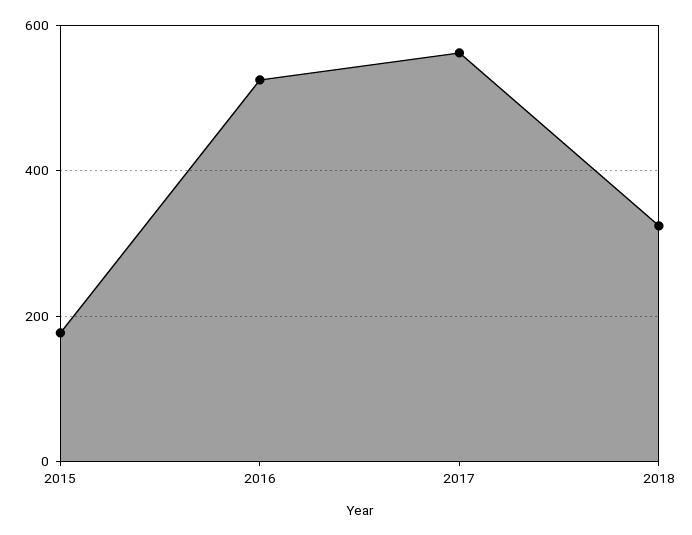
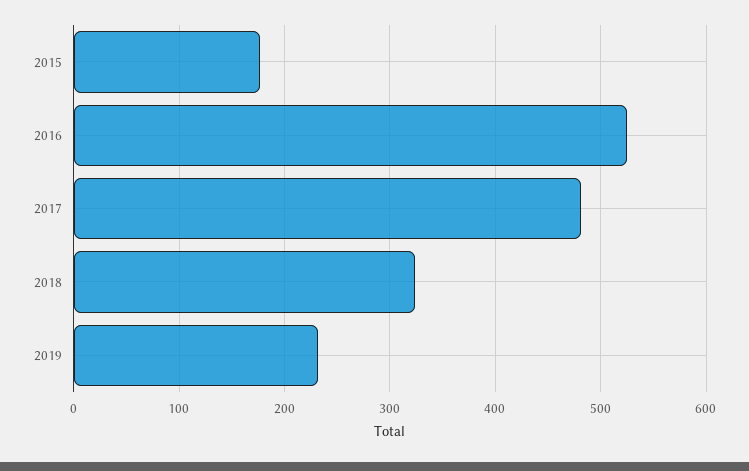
2017: 560 -> 480
2019: none -> 230

